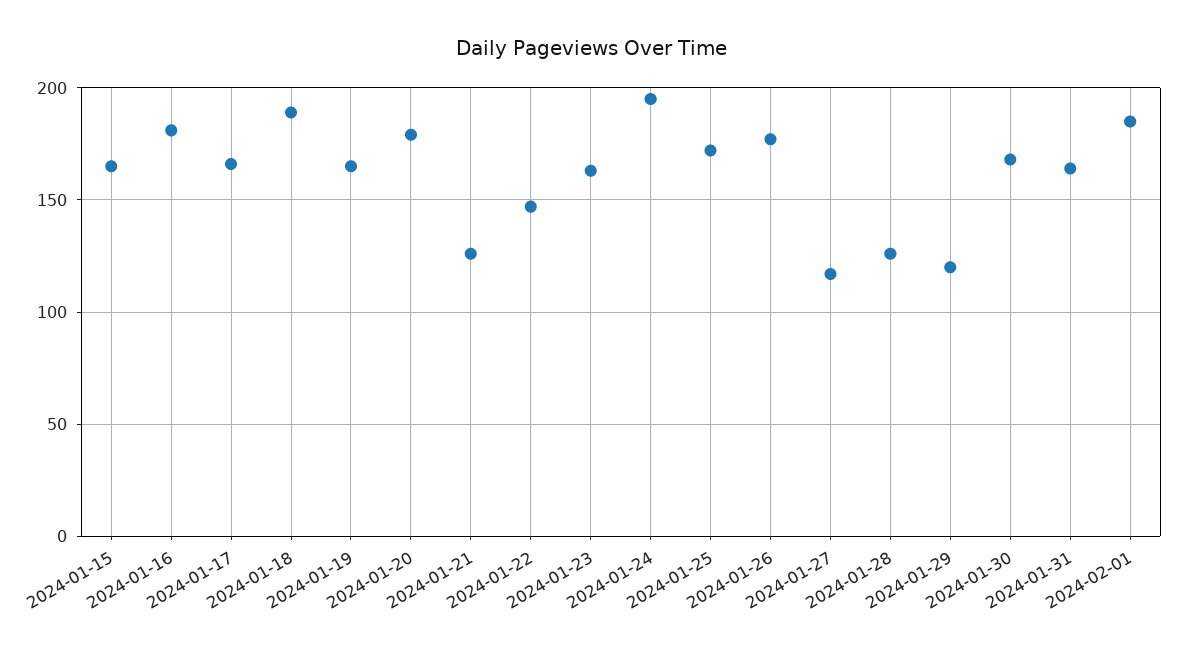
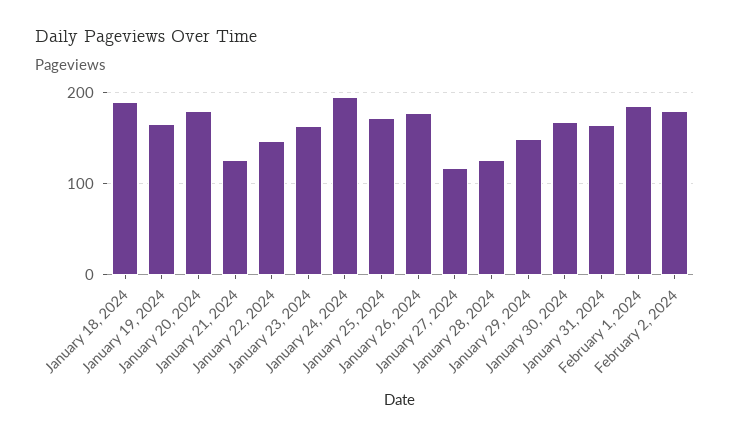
2024-01-15: 165 -> none
2024-01-16: 180 -> none
2024-01-17: 165 -> none
2024-01-29: 120 -> 150
February 2, 2024: none -> 180

